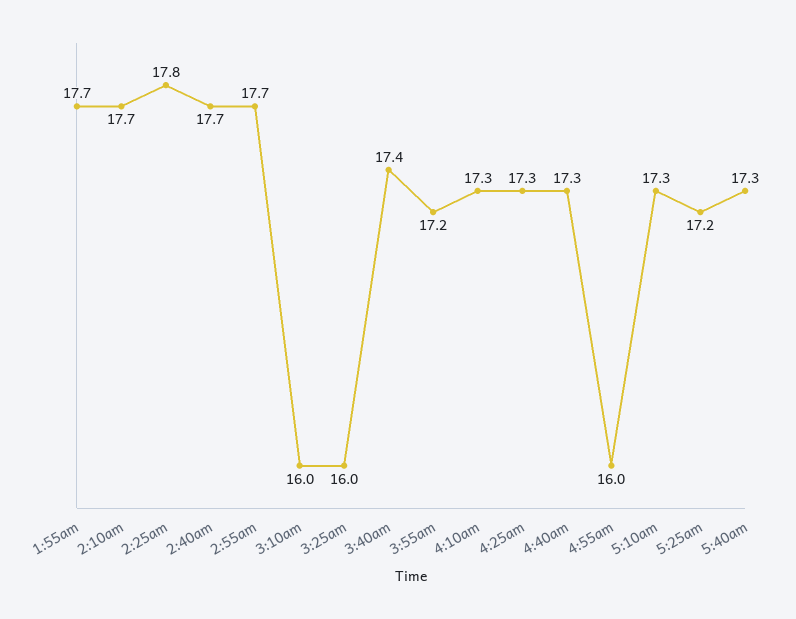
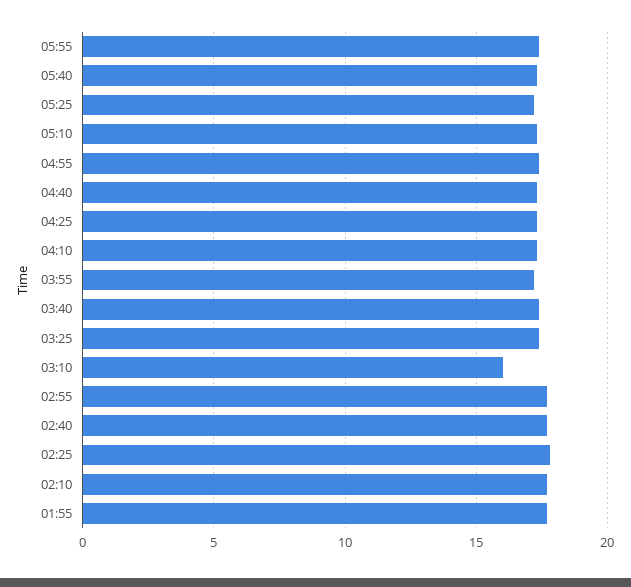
3:25am: 16 -> 17.5
4:55am: 16 -> 17.5
05:55: none -> 17.5

